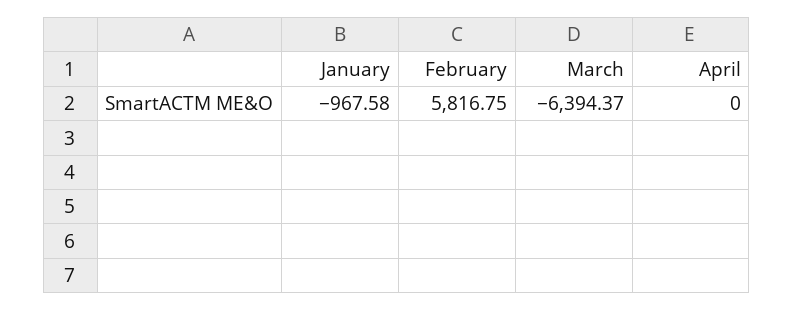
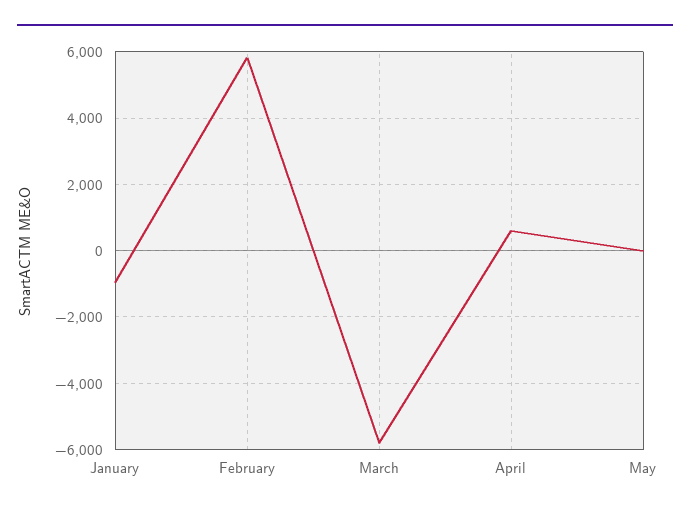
March: -6394.37 -> -5800
April: 0 -> 600
May: none -> 0

